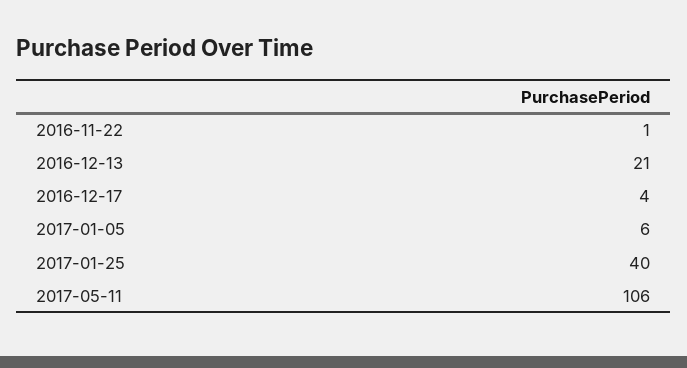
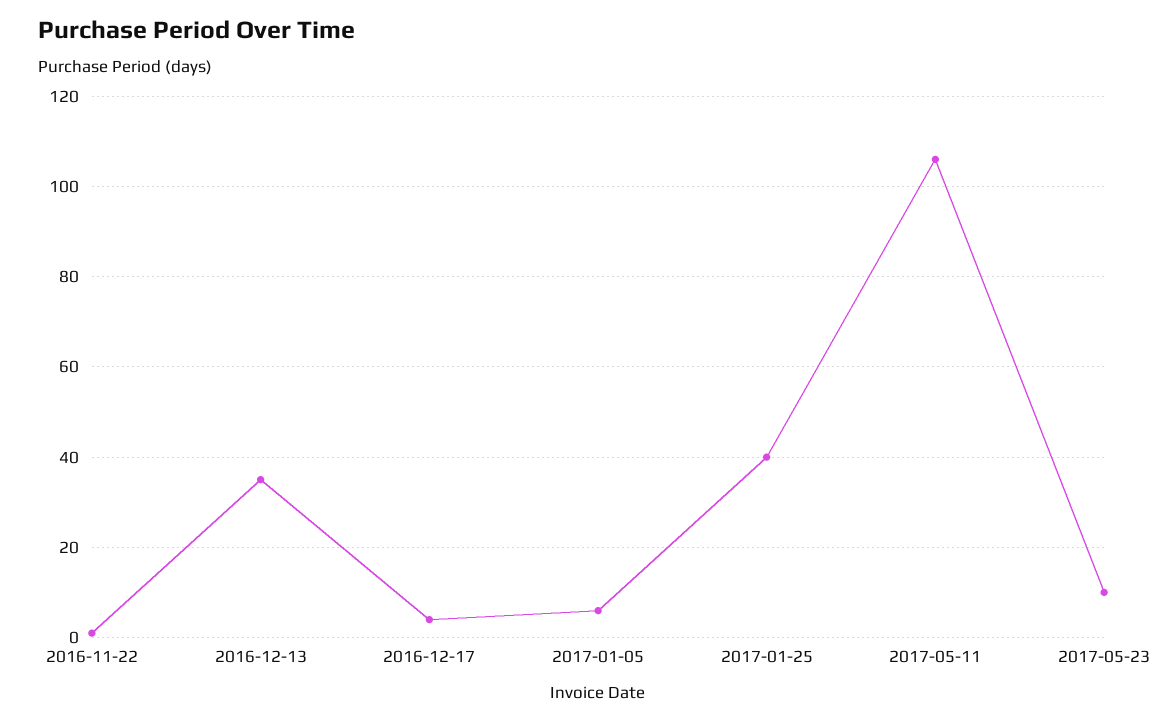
2016-12-13: 21 -> 35
2017-05-23: none -> 10

